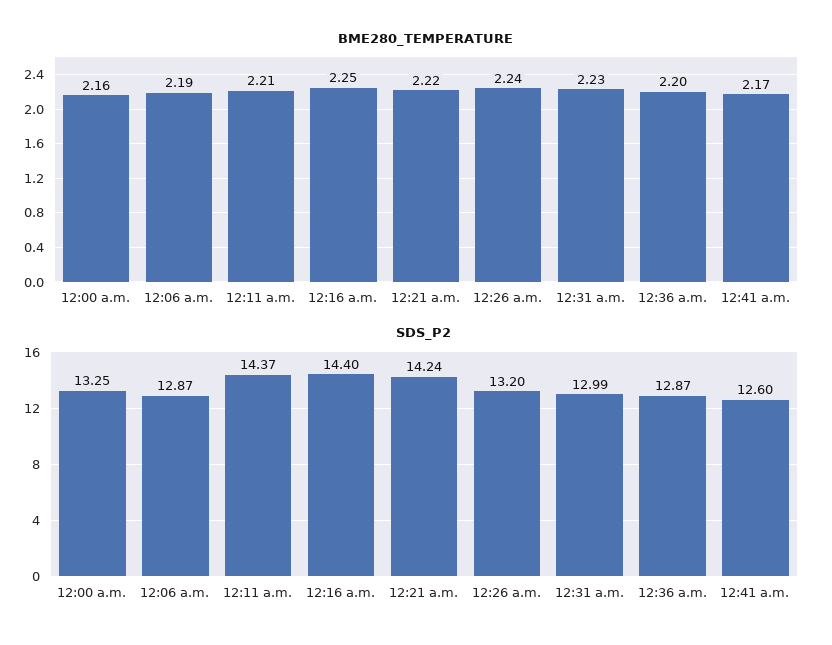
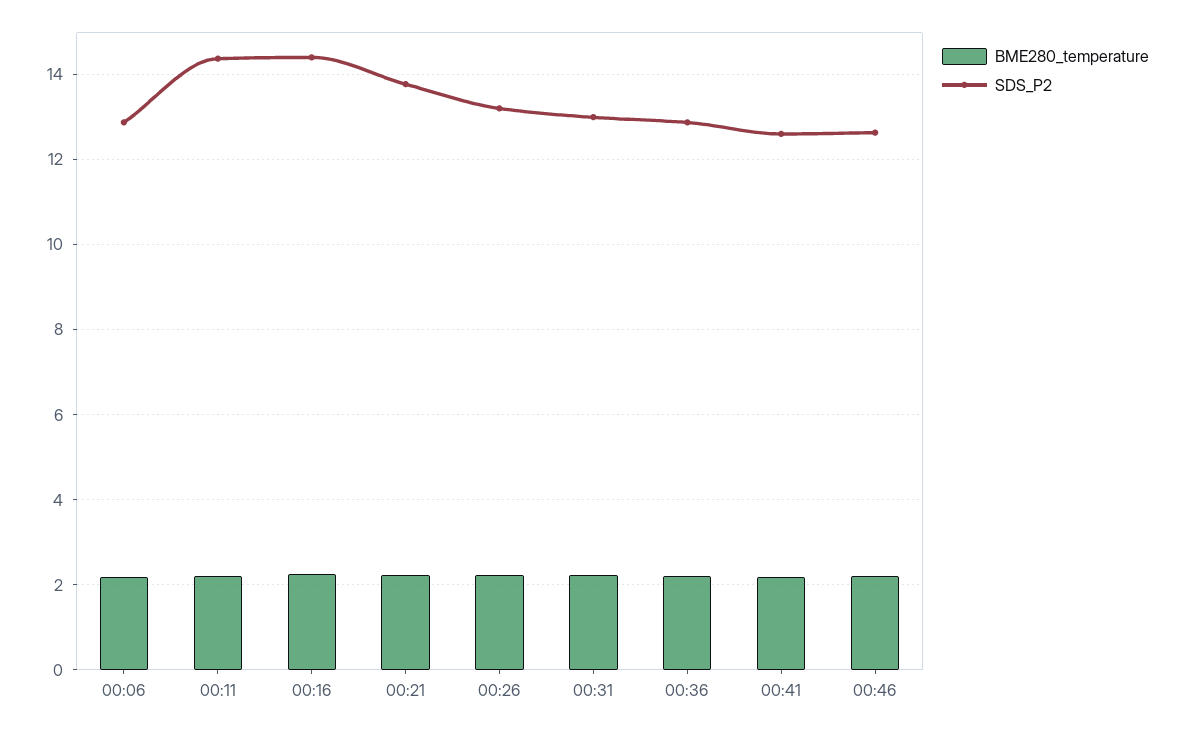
BME280_TEMPERATURE, 12:00 a.m.: 2.16 -> none
SDS_P2, 12:00 a.m.: 13.25 -> none
SDS_P2, 12:21 a.m.: 14.24 -> 13.8
BME280_TEMPERATURE, 00:46: none -> 2.2
SDS_P2, 00:46: none -> 12.6

